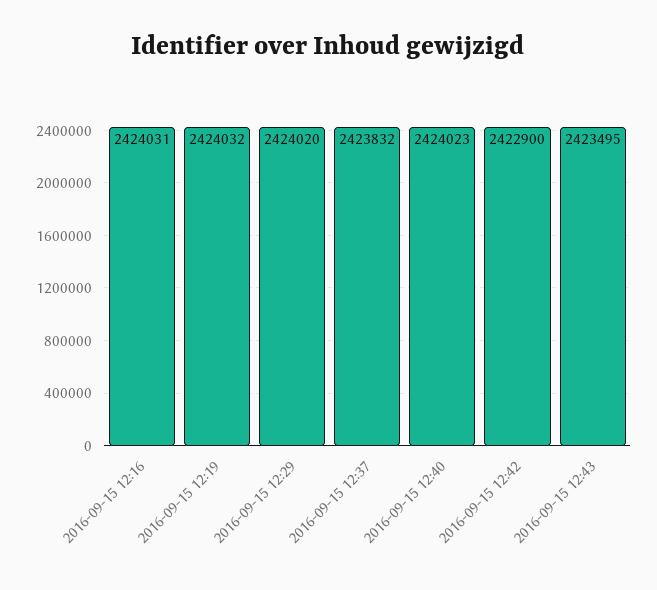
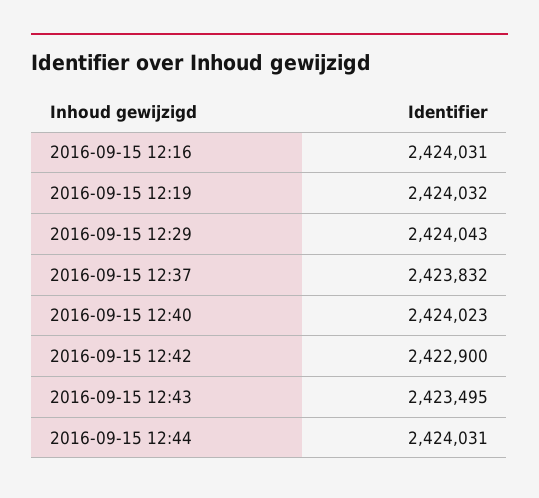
2016-09-15 12:29: 2424020 -> 2424043
2016-09-15 12:44: none -> 2424031

